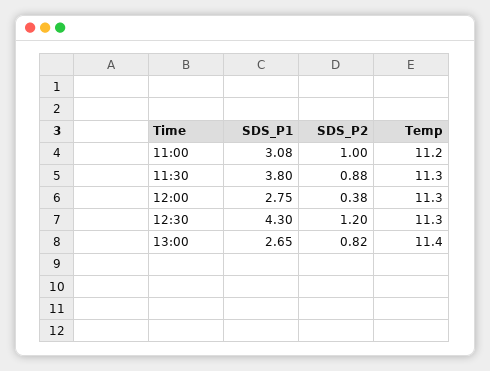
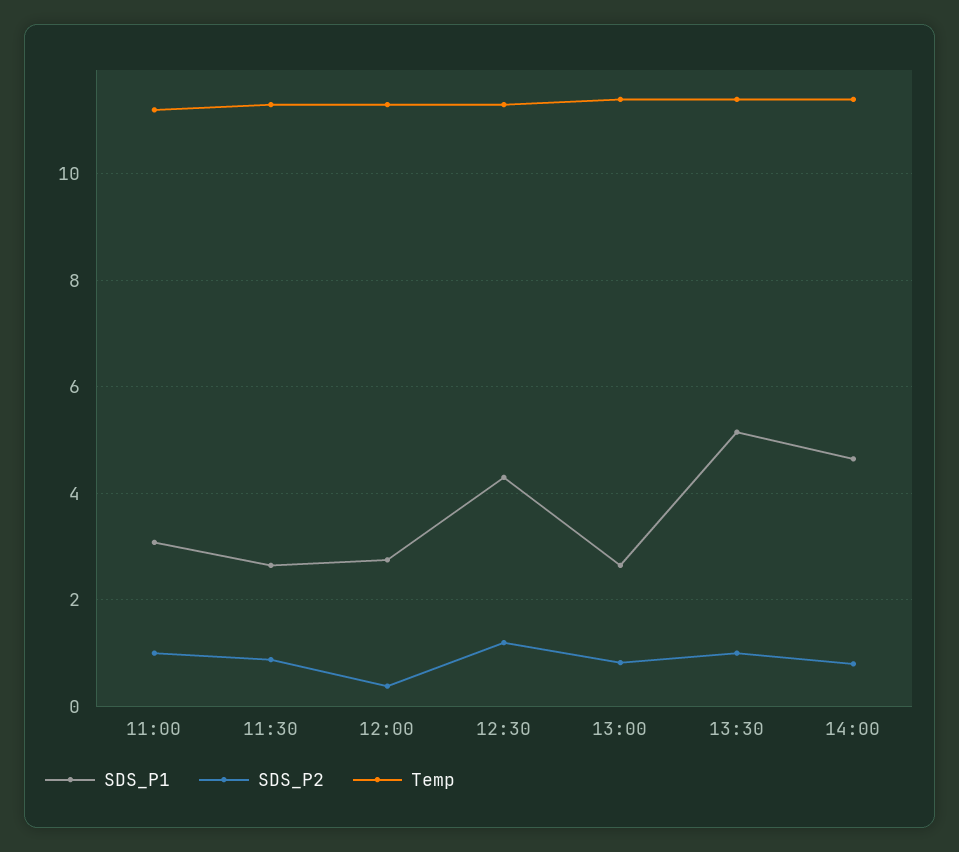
SDS_P1, 11:30: 3.8 -> 2.6
SDS_P1, 13:30: none -> 5.2
SDS_P2, 13:30: none -> 1
Temp, 13:30: none -> 11.4
SDS_P1, 14:00: none -> 4.6
SDS_P2, 14:00: none -> 0.8
Temp, 14:00: none -> 11.4

